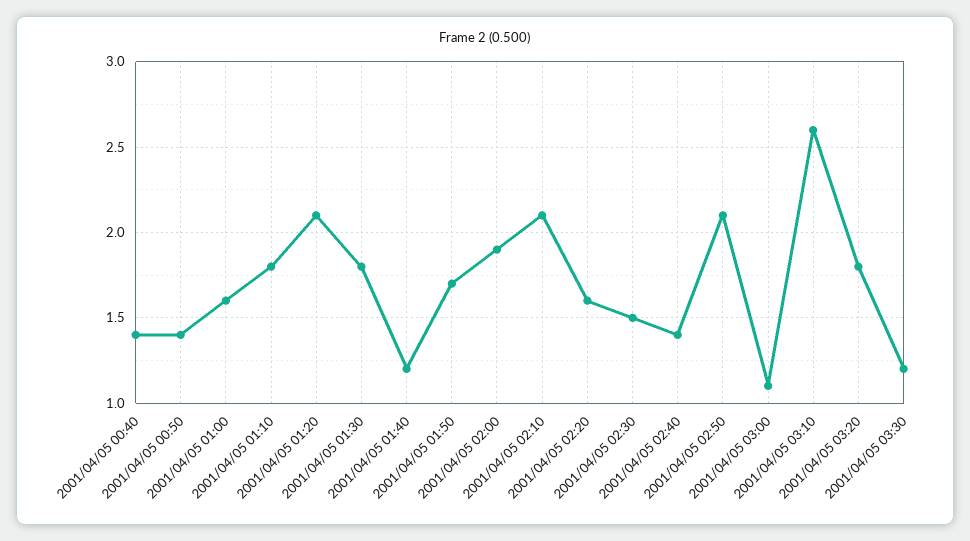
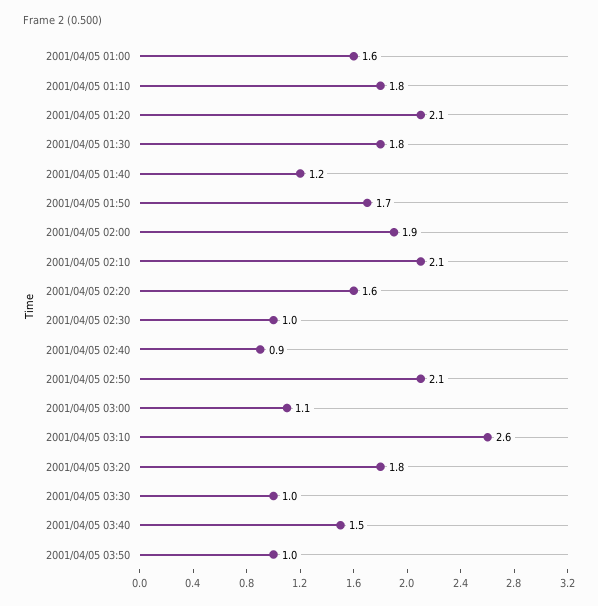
2001/04/05 00:40: 1.4 -> none
2001/04/05 00:50: 1.4 -> none
2001/04/05 02:30: 1.5 -> 1
2001/04/05 02:40: 1.4 -> 0.9
2001/04/05 03:30: 1.2 -> 1
2001/04/05 03:40: none -> 1.5
2001/04/05 03:50: none -> 1

